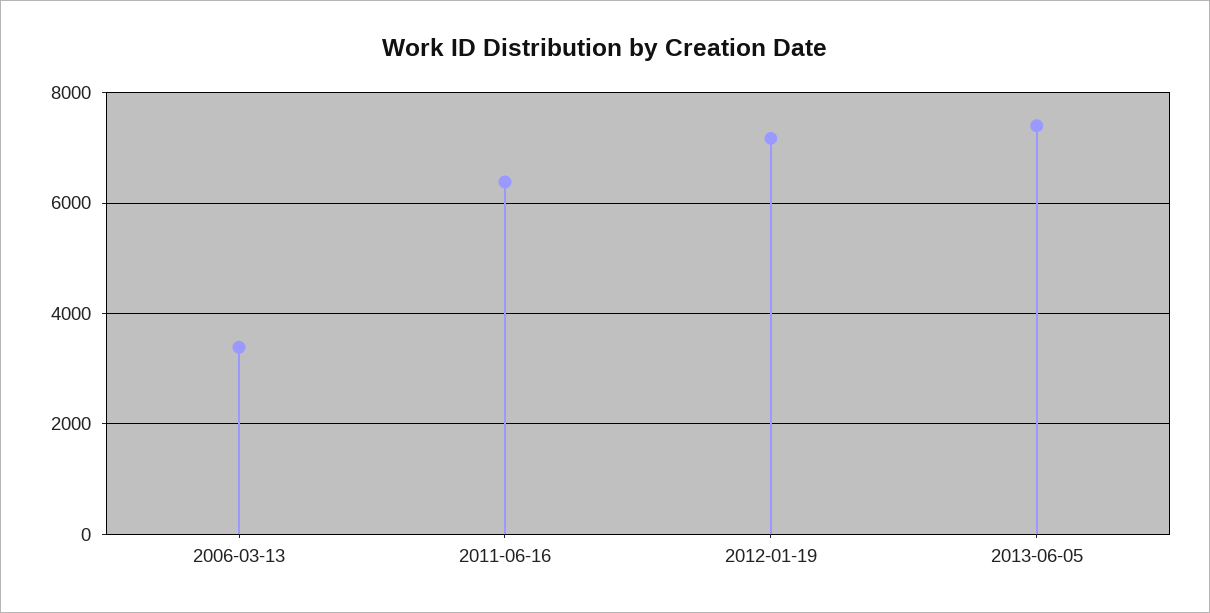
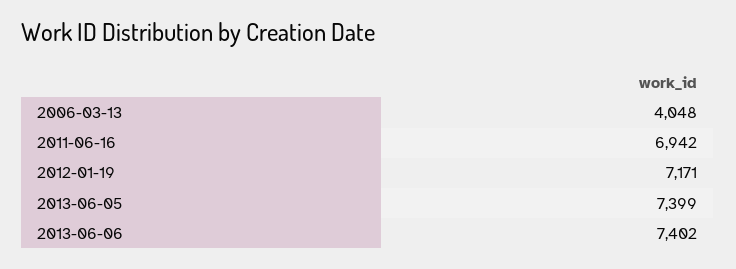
2006-03-13: 3400 -> 4048
2011-06-16: 6400 -> 6942
2013-06-06: none -> 7402

